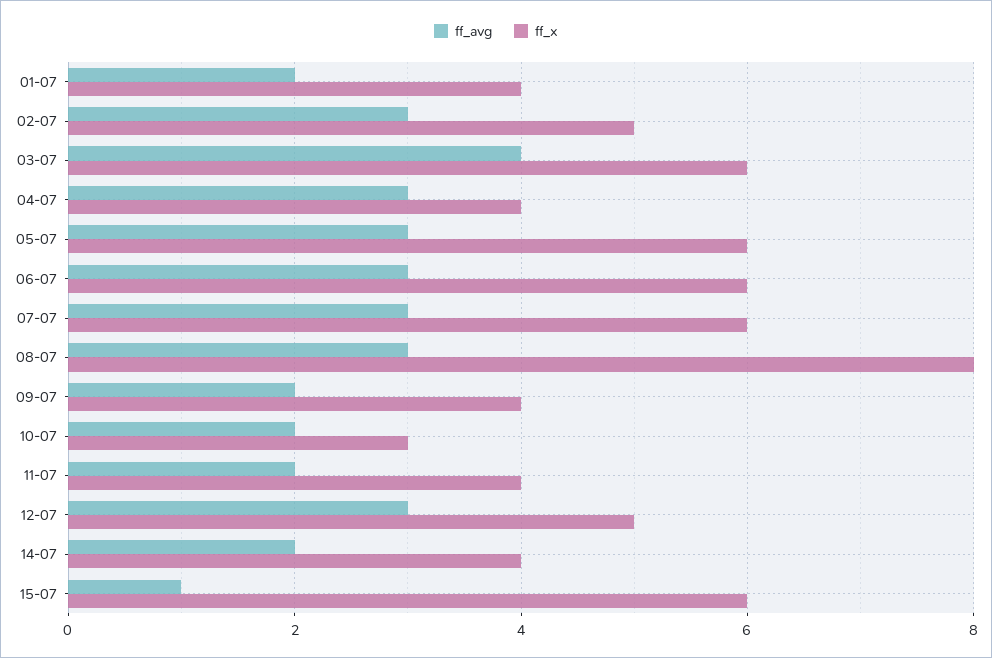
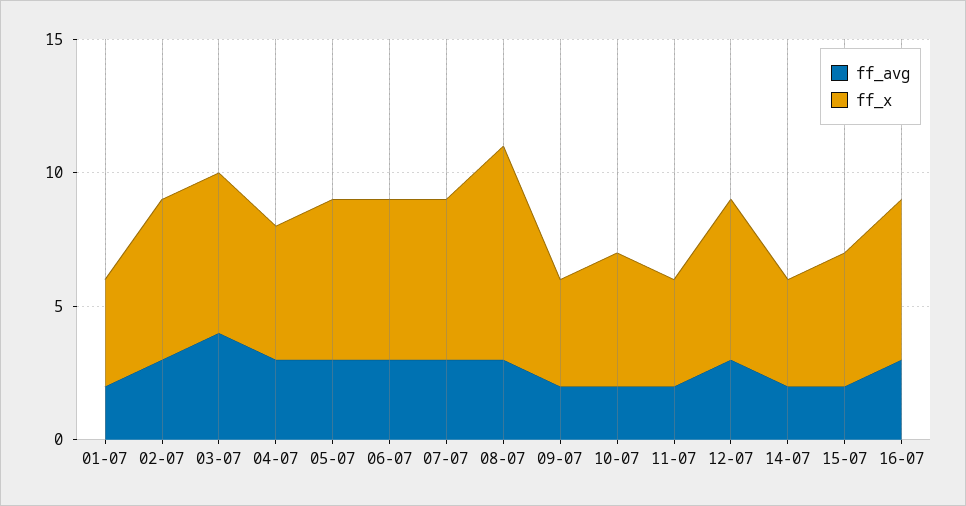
ff_x, 02-07: 5 -> 6
ff_x, 04-07: 4 -> 5
ff_x, 10-07: 3 -> 5
ff_x, 12-07: 5 -> 6
ff_avg, 15-07: 1 -> 2
ff_x, 15-07: 6 -> 5
ff_avg, 16-07: none -> 3
ff_x, 16-07: none -> 6

